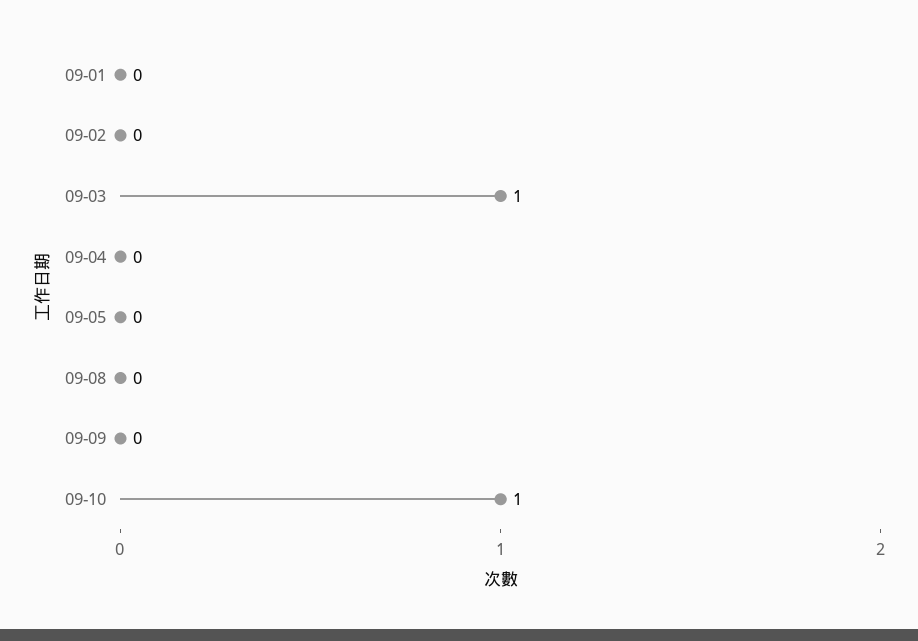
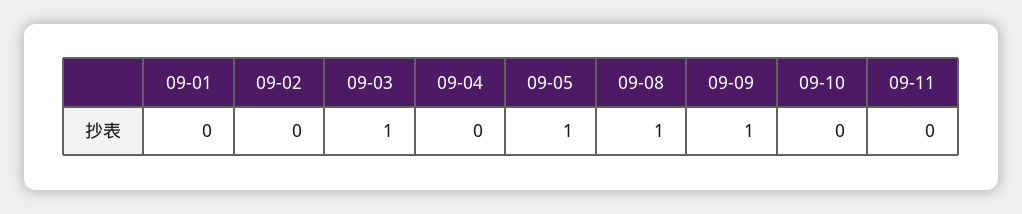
09-05: 0 -> 1
09-08: 0 -> 1
09-09: 0 -> 1
09-10: 1 -> 0
09-11: none -> 0

